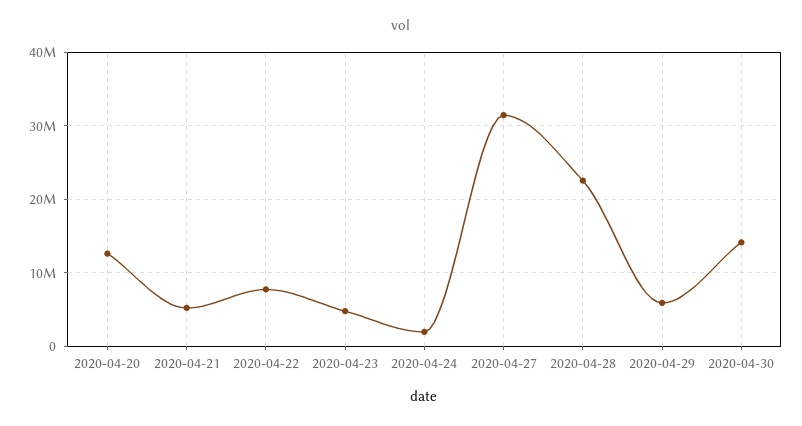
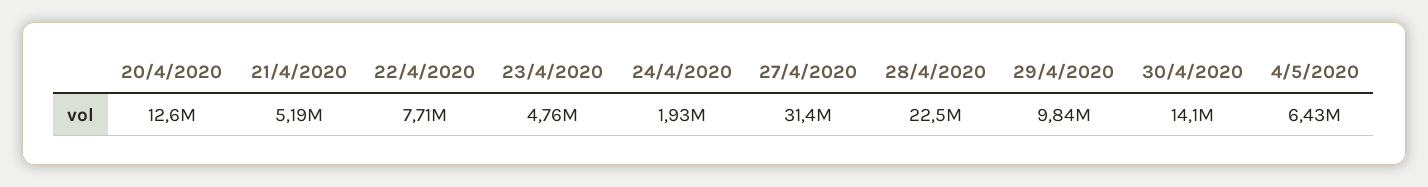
2020-04-29: 6000000 -> 9840000
4/5/2020: none -> 6430000

